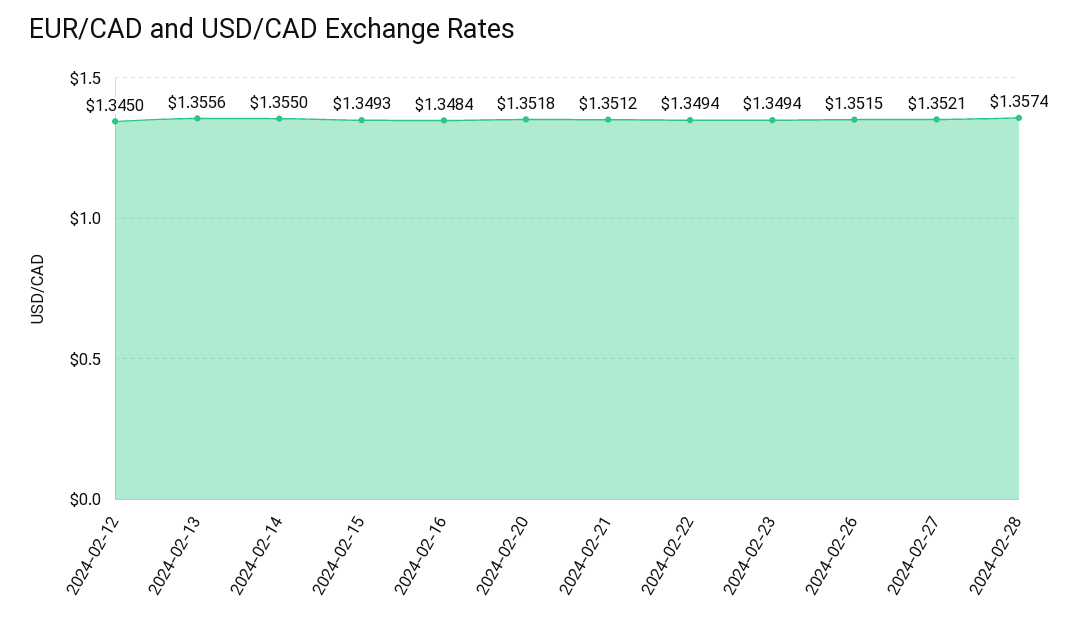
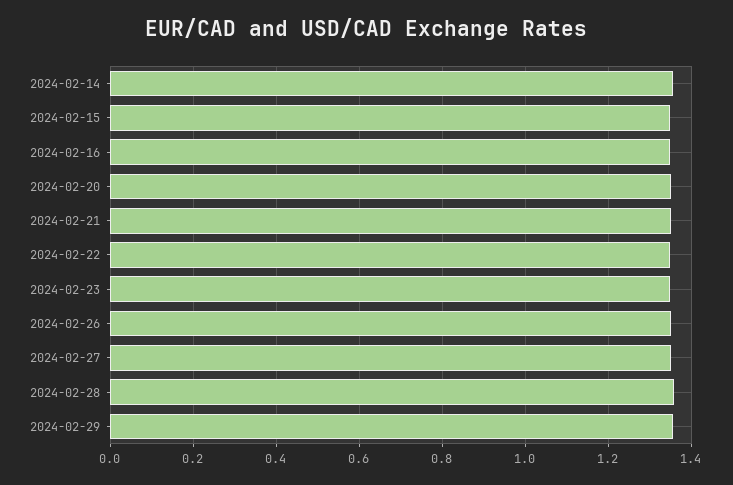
2024-02-12: 1.345 -> none
2024-02-13: 1.3556 -> none
2024-02-29: none -> 1.36

